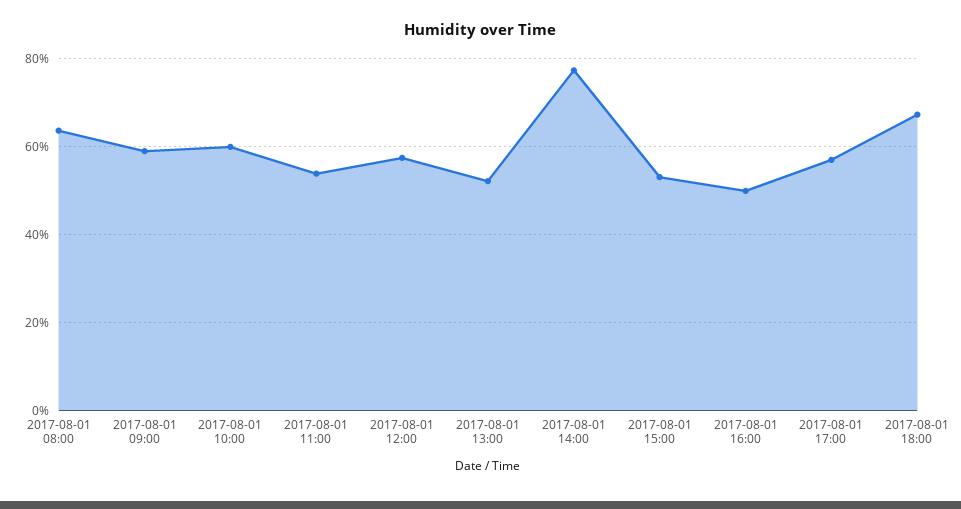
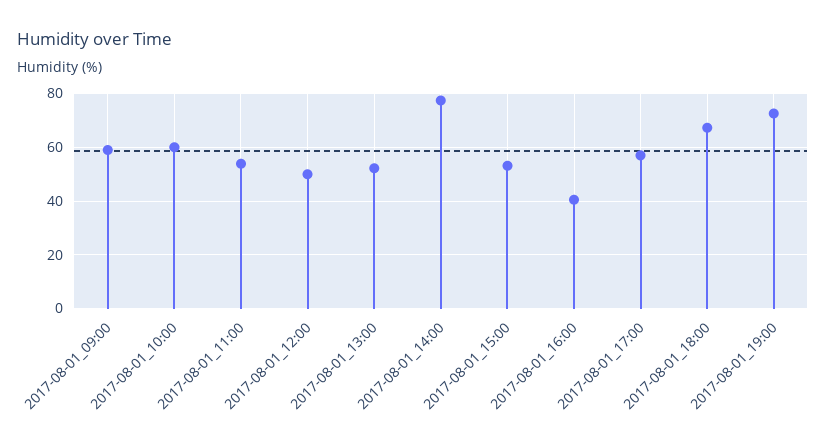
2017-08-01 08:00: 64 -> none
2017-08-01 12:00: 58 -> 50
2017-08-01 16:00: 50 -> 40
2017-08-01_19:00: none -> 72.5

